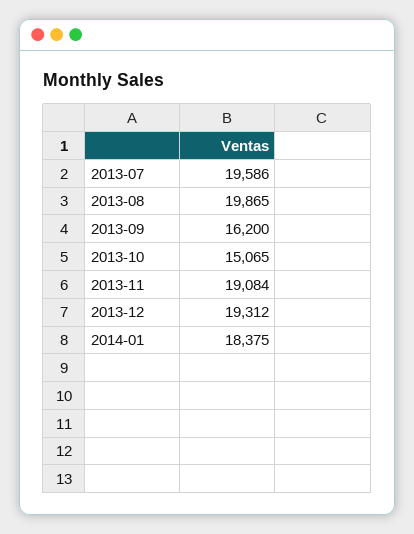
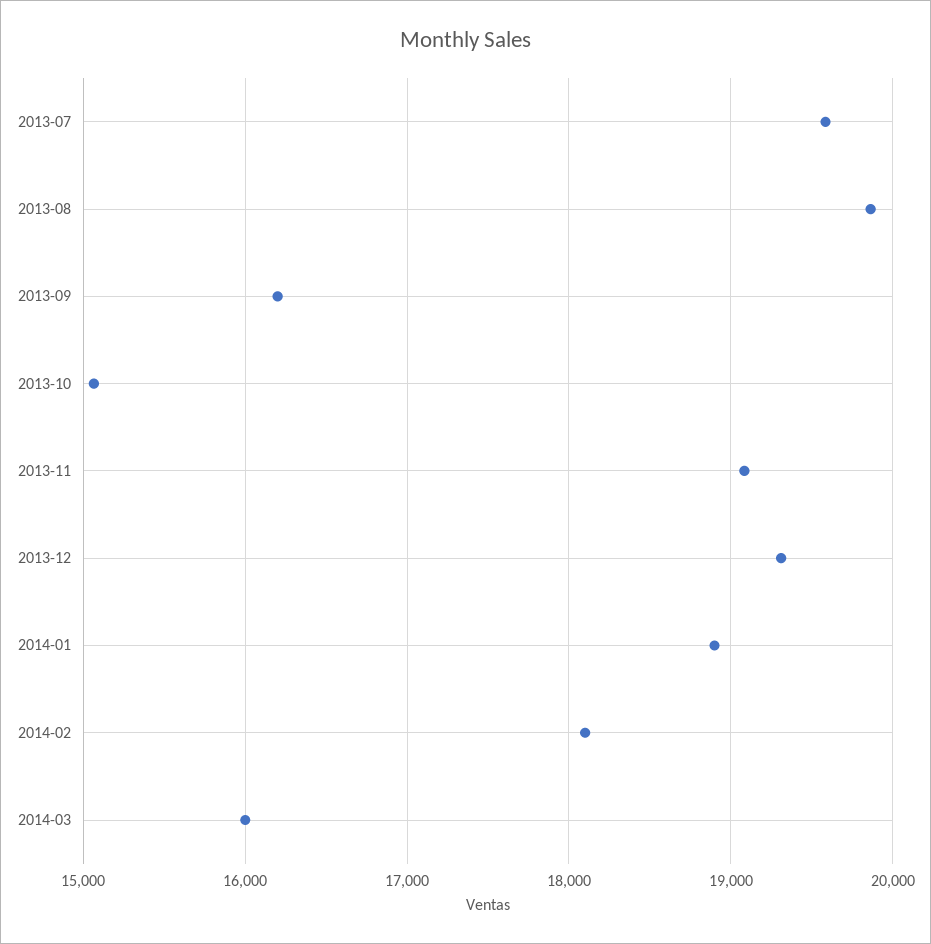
2014-01: 18375 -> 18900
2014-02: none -> 18100
2014-03: none -> 16000

